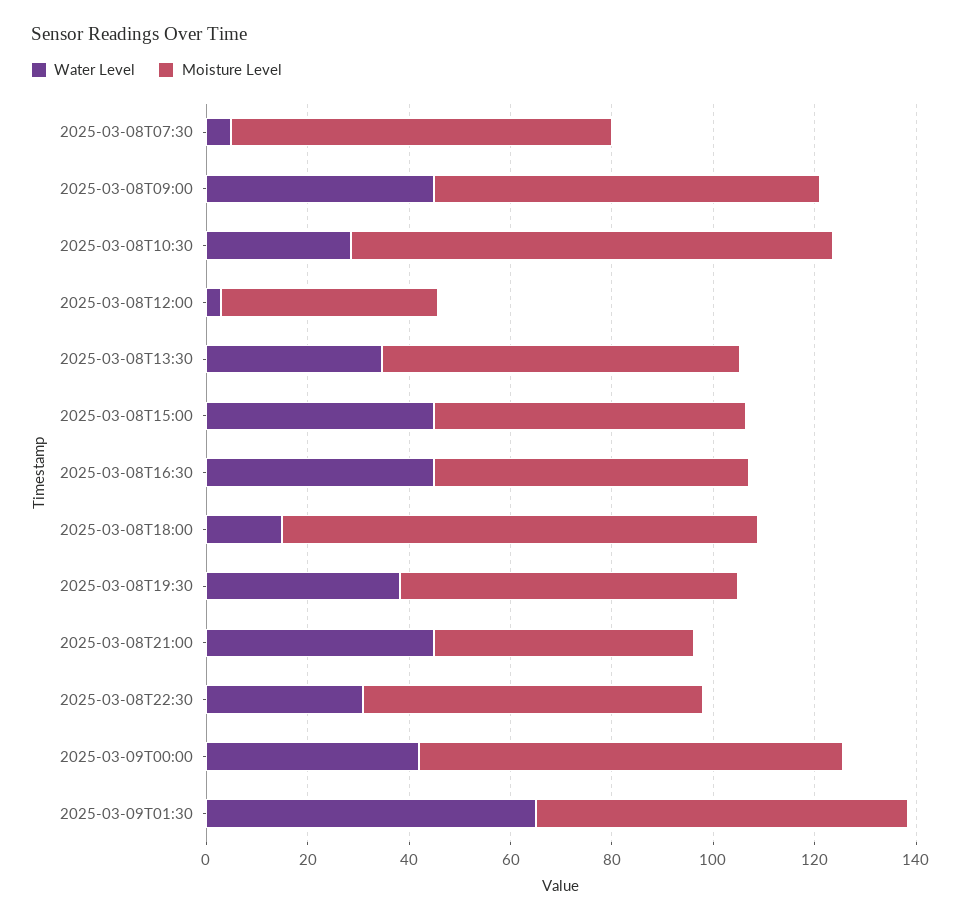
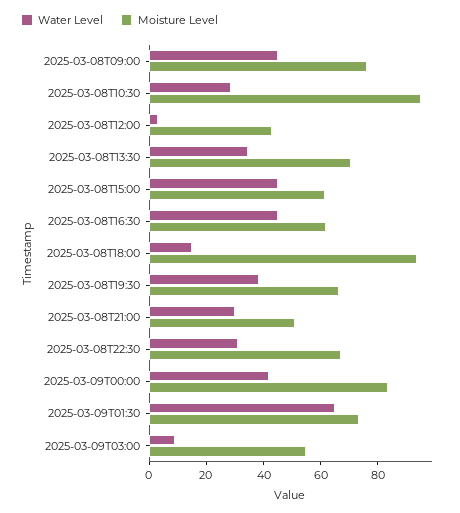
Water Level, 2025-03-08T07:30: 5 -> none
Moisture Level, 2025-03-08T07:30: 75 -> none
Water Level, 2025-03-08T21:00: 45 -> 30
Water Level, 2025-03-09T03:00: none -> 10
Moisture Level, 2025-03-09T03:00: none -> 55

